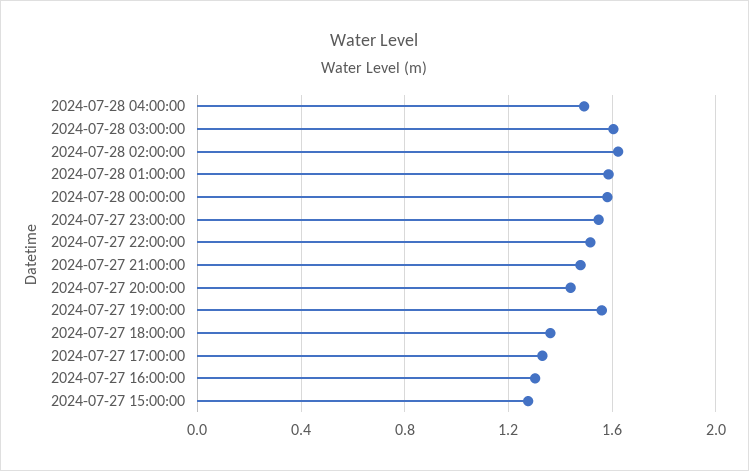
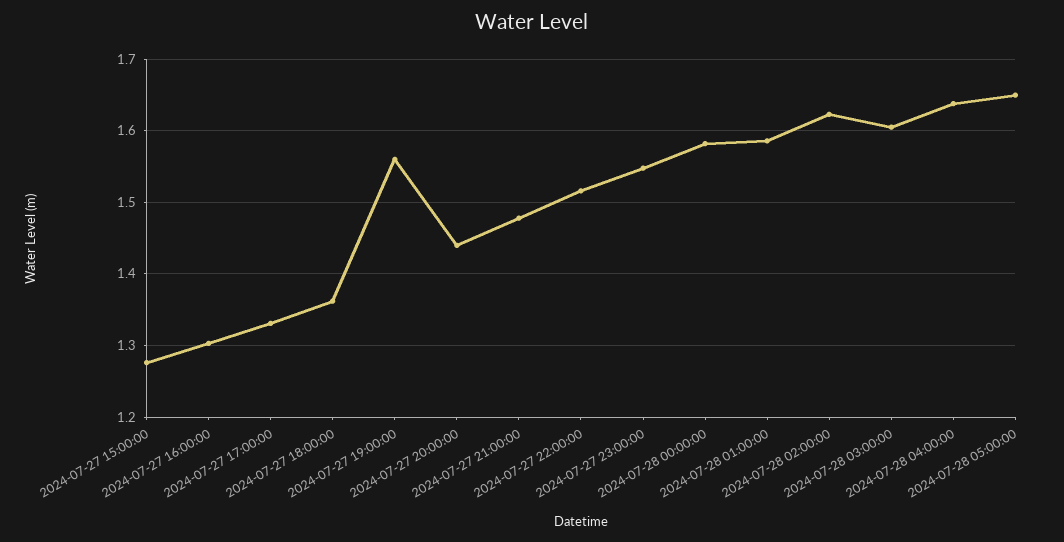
2024-07-28 04:00:00: 1.5 -> 1.64
2024-07-28 05:00:00: none -> 1.65

